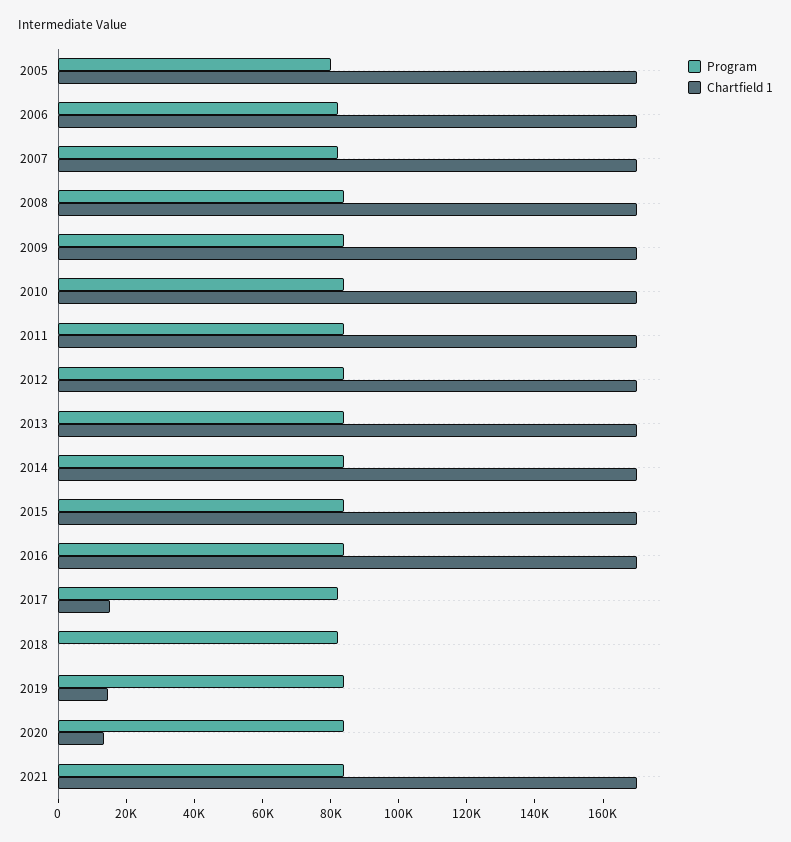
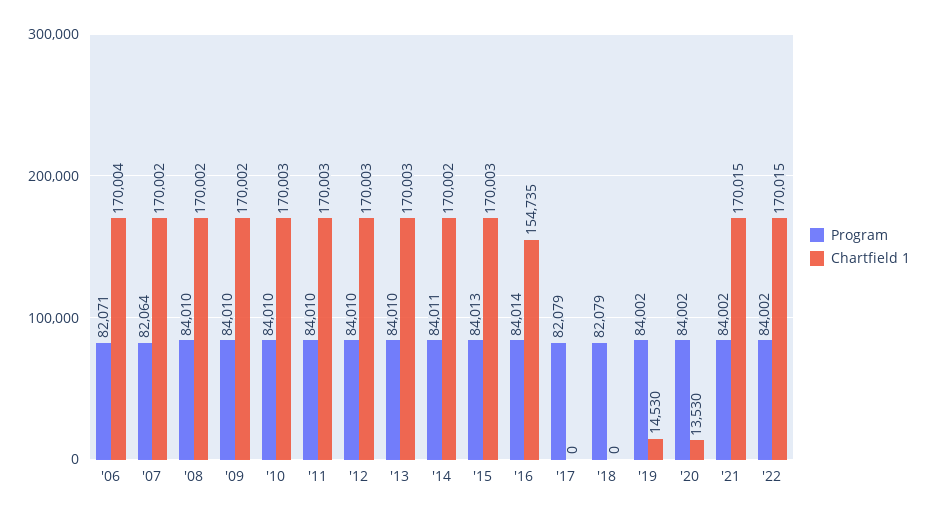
Program, 2005: 80000 -> none
Chartfield 1, 2005: 170000 -> none
Chartfield 1, 2016: 170000 -> 154735
Chartfield 1, 2017: 15000 -> 0
Program, '22: none -> 84002
Chartfield 1, '22: none -> 170015

